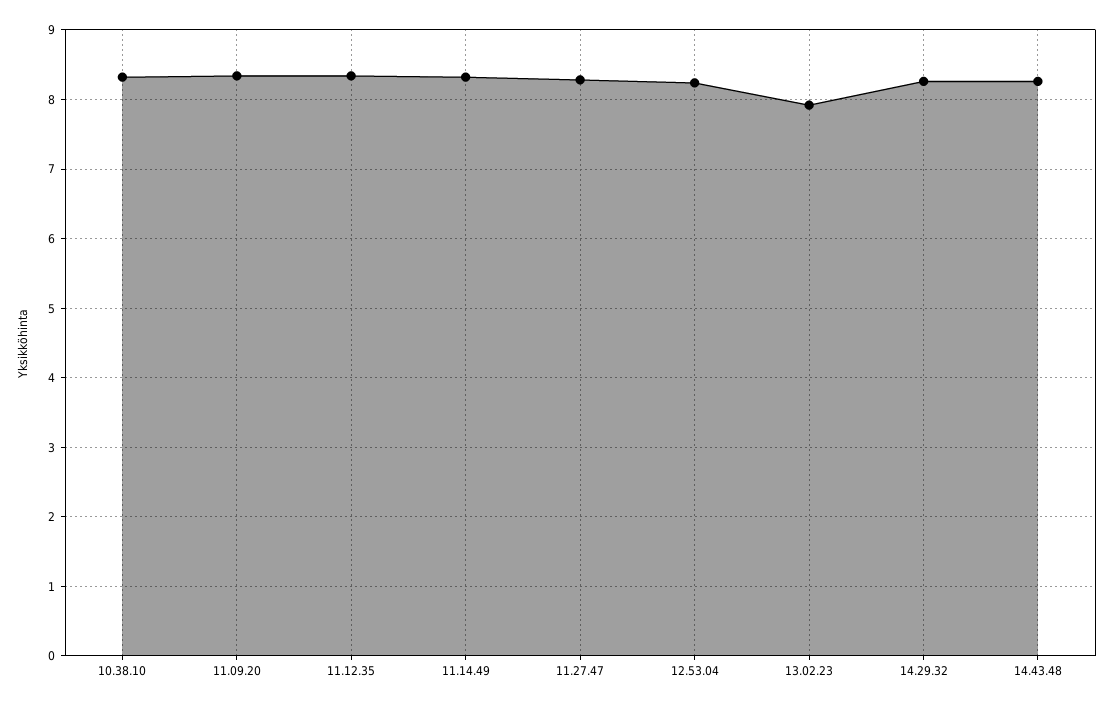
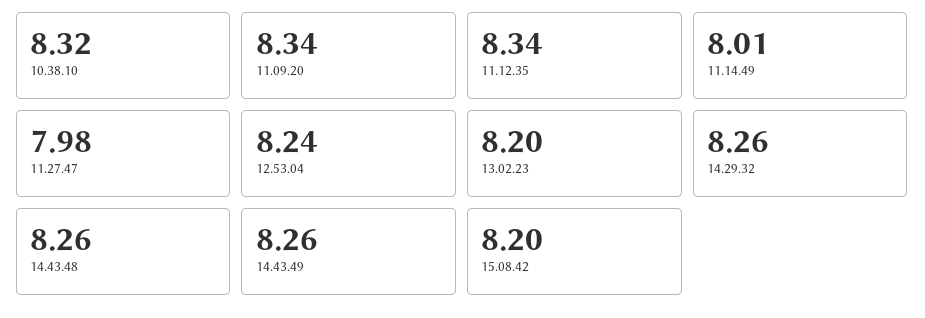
11.14.49: 8.3 -> 8.01
11.27.47: 8.3 -> 7.98
13.02.23: 7.9 -> 8.2
14.43.49: none -> 8.26
15.08.42: none -> 8.2

